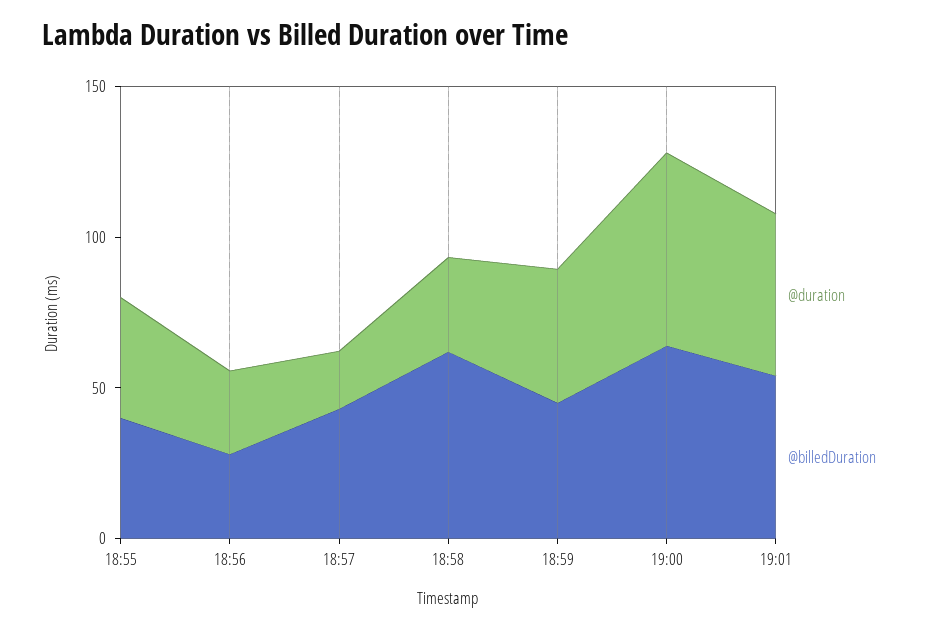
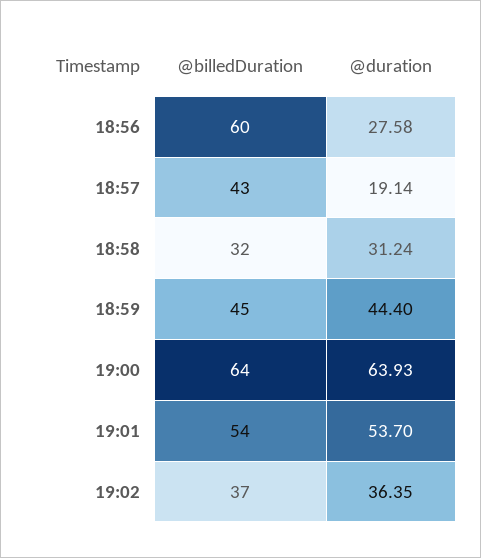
@duration, 18:55: 40 -> none
@billedDuration, 18:55: 40 -> none
@billedDuration, 18:56: 30 -> 60
@billedDuration, 18:58: 60 -> 32
@billedDuration, 19:02: none -> 37
@duration, 19:02: none -> 36.35

